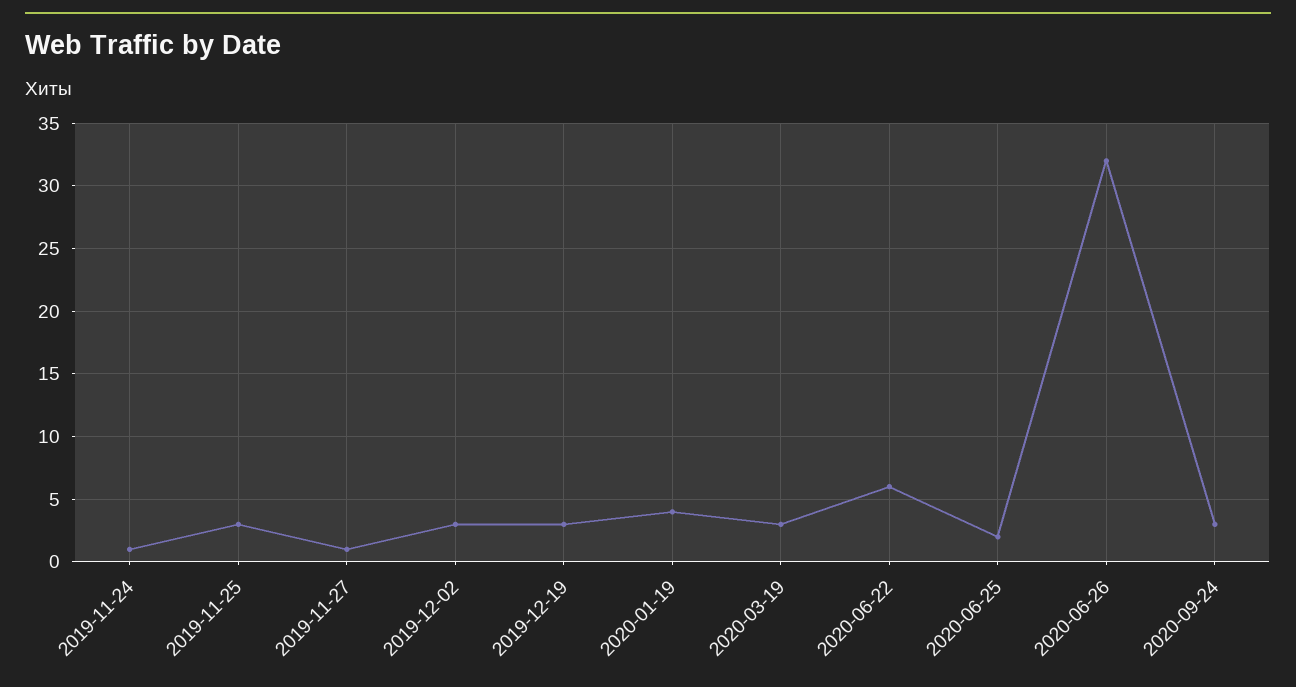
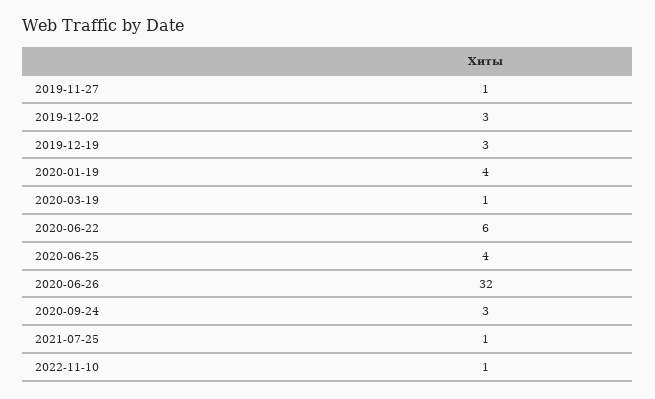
2019-11-24: 1 -> none
2019-11-25: 3 -> none
2020-03-19: 3 -> 1
2020-06-25: 2 -> 4
2021-07-25: none -> 1
2022-11-10: none -> 1

